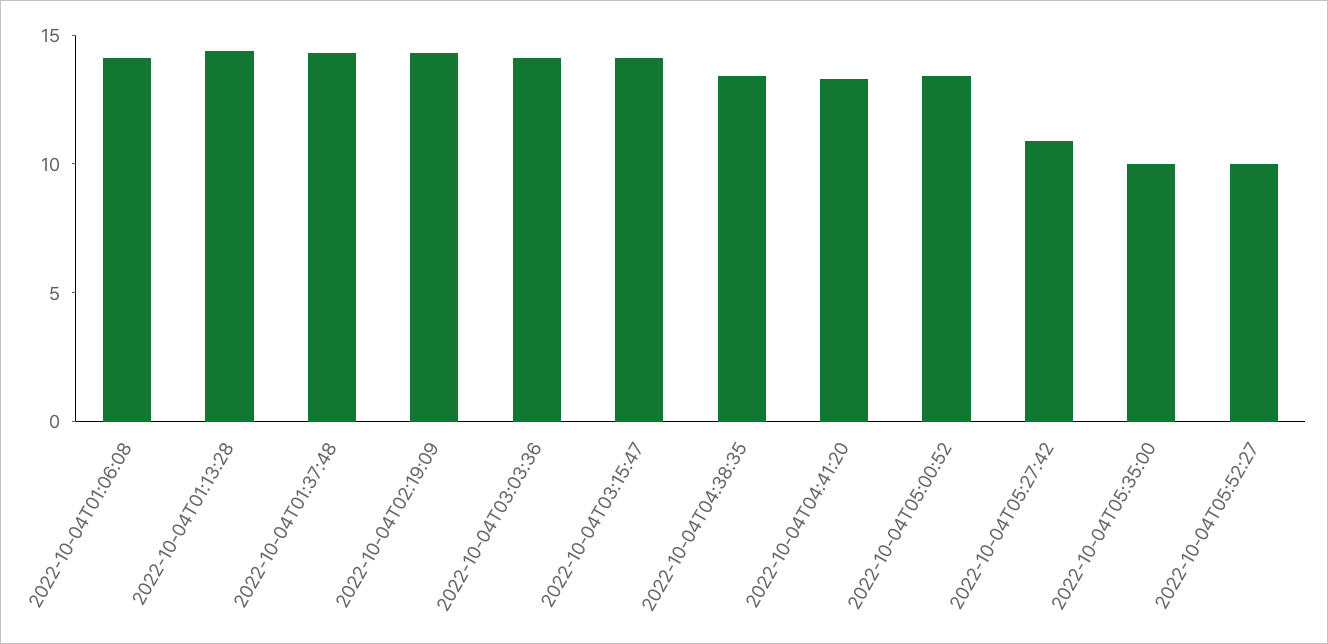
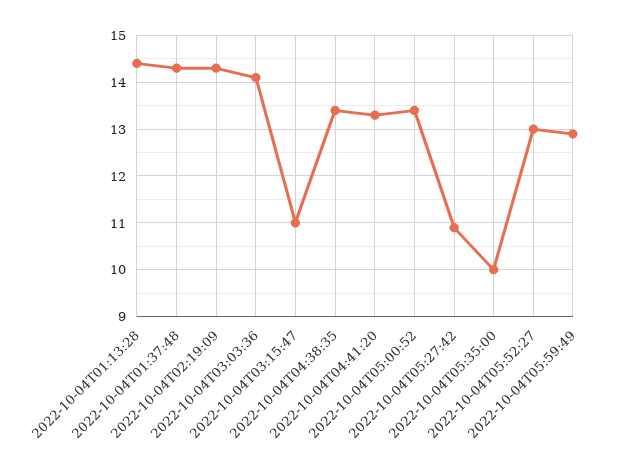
2022-10-04T01:06:08: 14 -> none
2022-10-04T03:15:47: 14 -> 11
2022-10-04T05:52:27: 10 -> 13
2022-10-04T05:59:49: none -> 13

